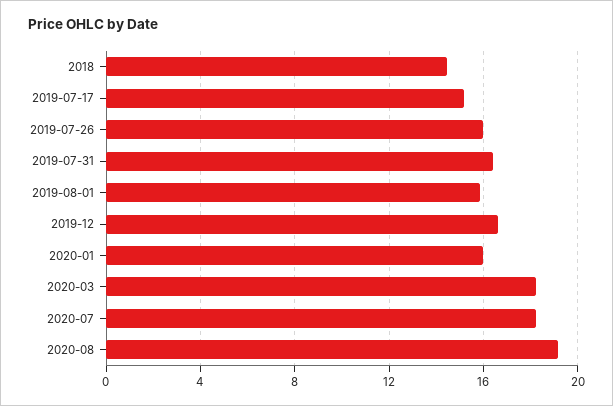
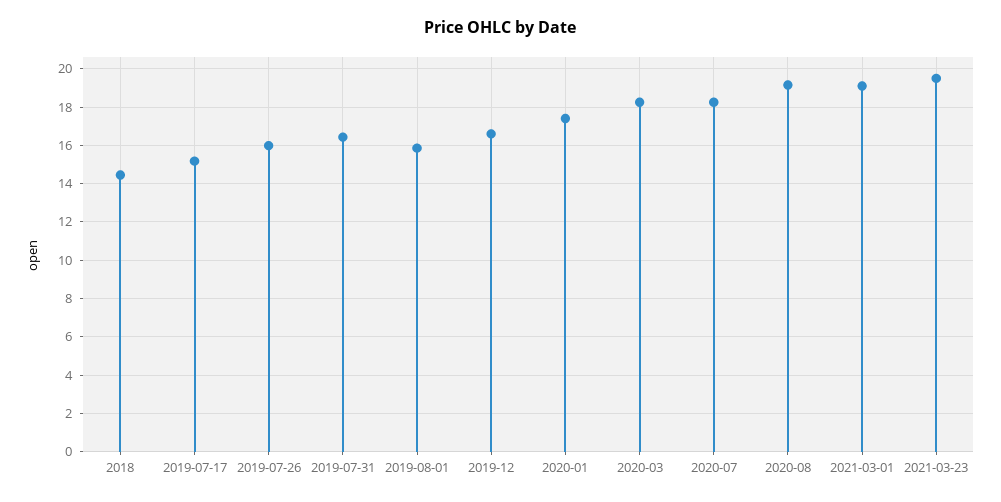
2020-01: 16 -> 17.5
2021-03-01: none -> 19
2021-03-23: none -> 19.5

